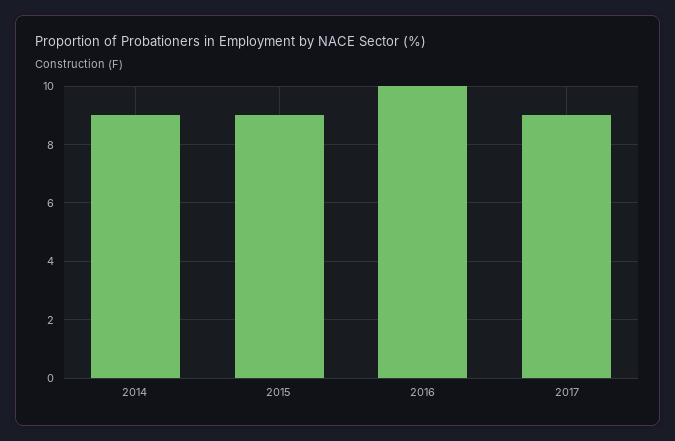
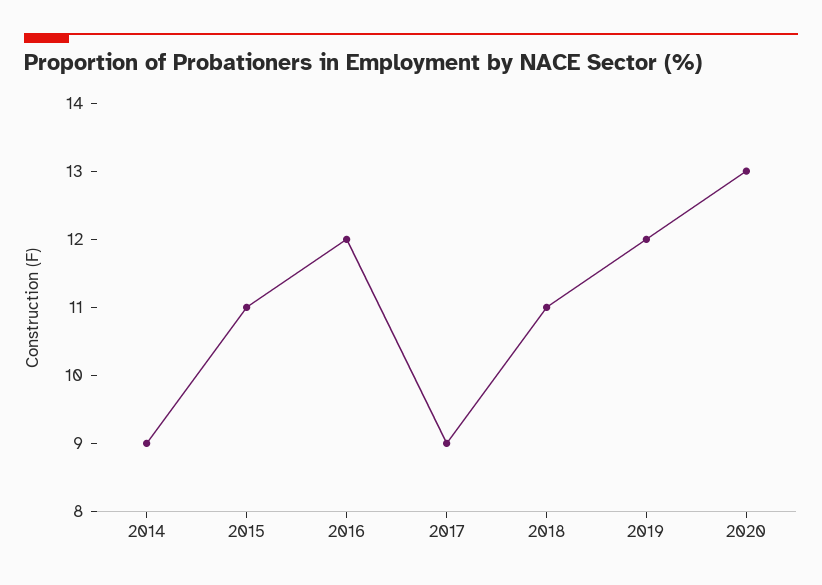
2015: 9 -> 11
2016: 10 -> 12
2018: none -> 11
2019: none -> 12
2020: none -> 13

